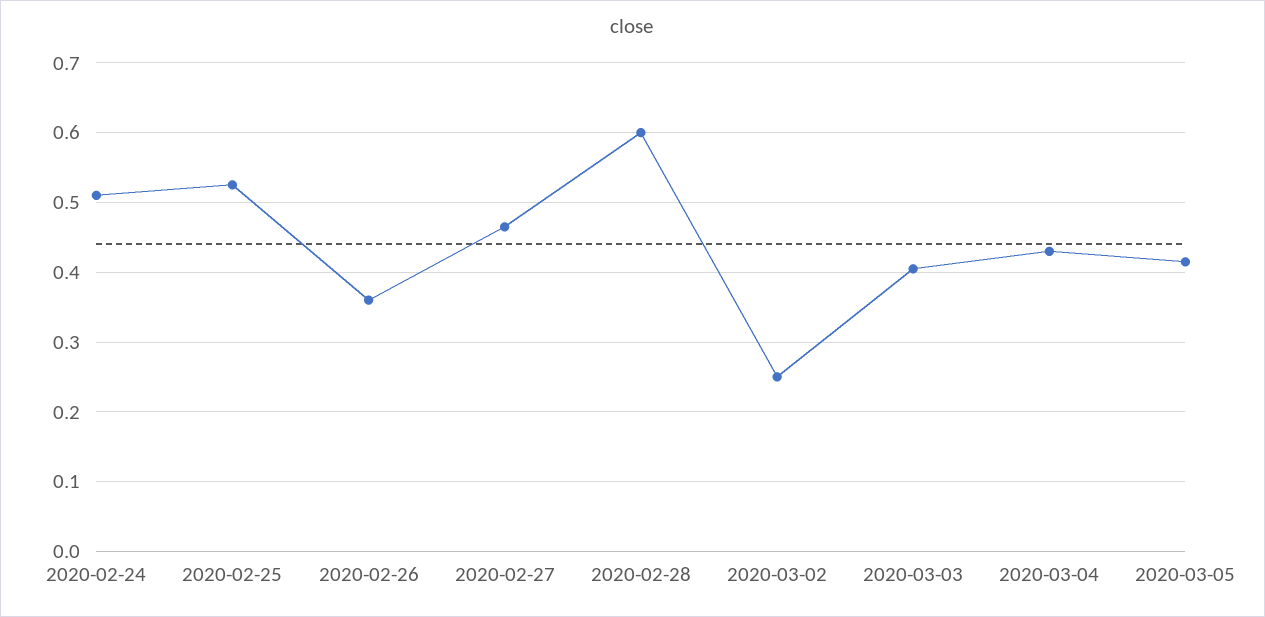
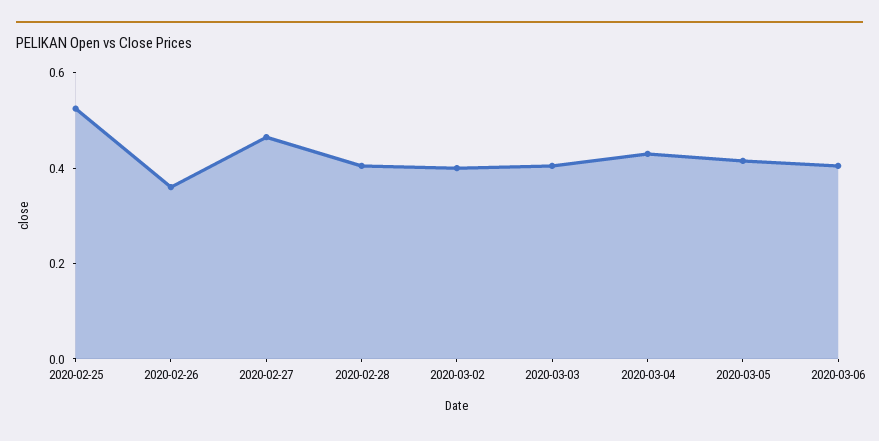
2020-02-24: 0.51 -> none
2020-02-28: 0.6 -> 0.4
2020-03-02: 0.25 -> 0.4
2020-03-06: none -> 0.4

